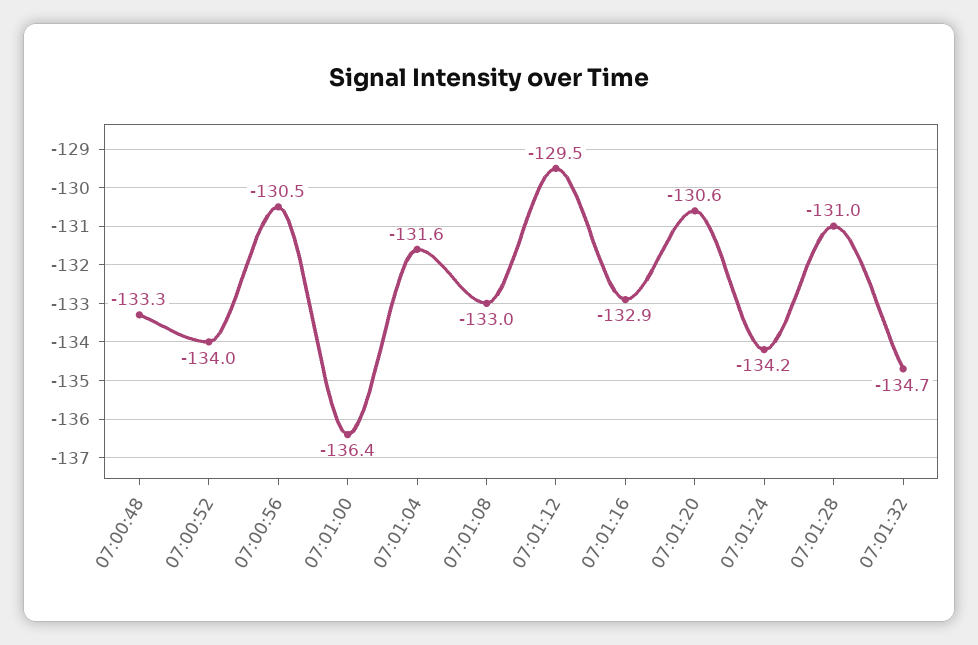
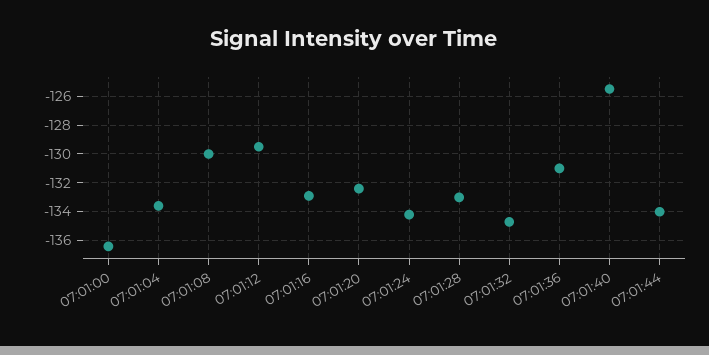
07:00:48: -133.3 -> none
07:00:52: -134 -> none
07:00:56: -130.5 -> none
07:01:04: -131.6 -> -133.5
07:01:08: -133 -> -130
07:01:20: -130.6 -> -132.5
07:01:28: -131 -> -133
07:01:36: none -> -131
07:01:40: none -> -125.5
07:01:44: none -> -134

